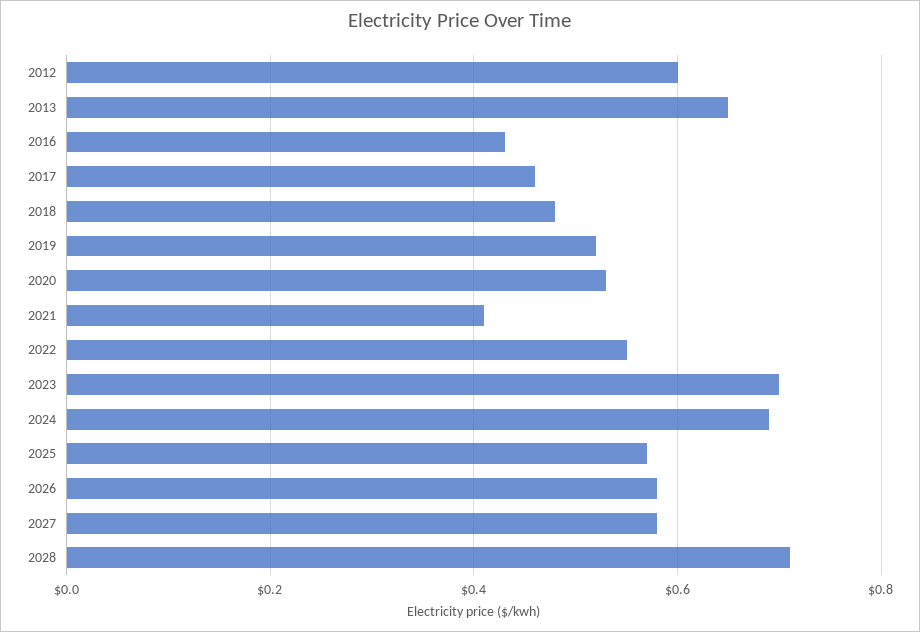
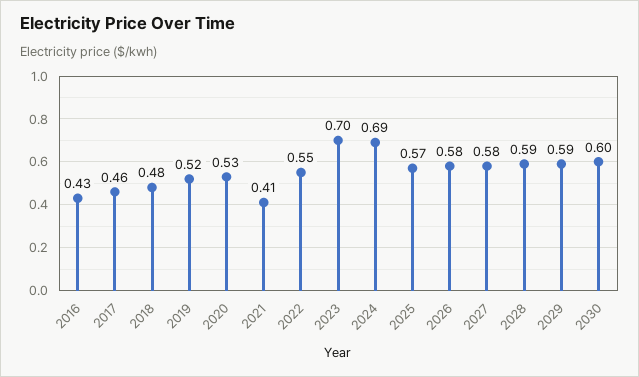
2012: 0.6 -> none
2013: 0.65 -> none
2028: 0.7 -> 0.59
2029: none -> 0.59
2030: none -> 0.6

